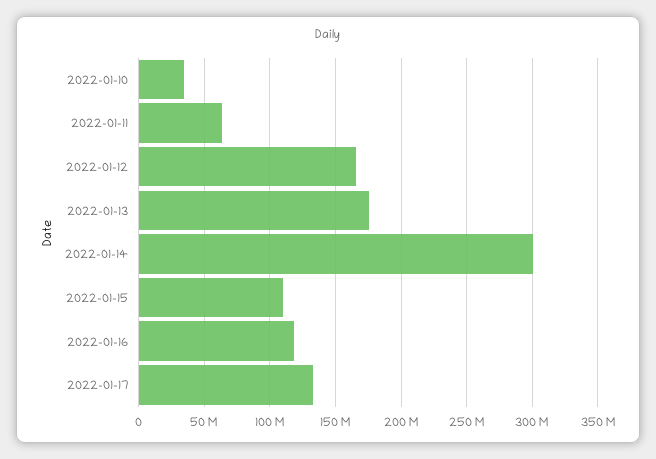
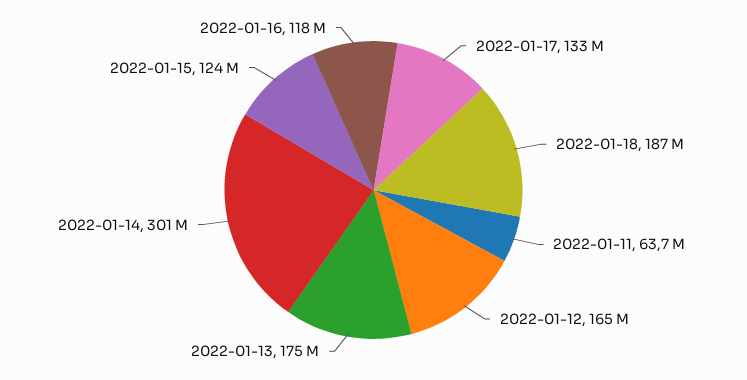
2022-01-10: 35000000 -> none
2022-01-15: 110000000 -> 124000000
2022-01-18: none -> 187000000

